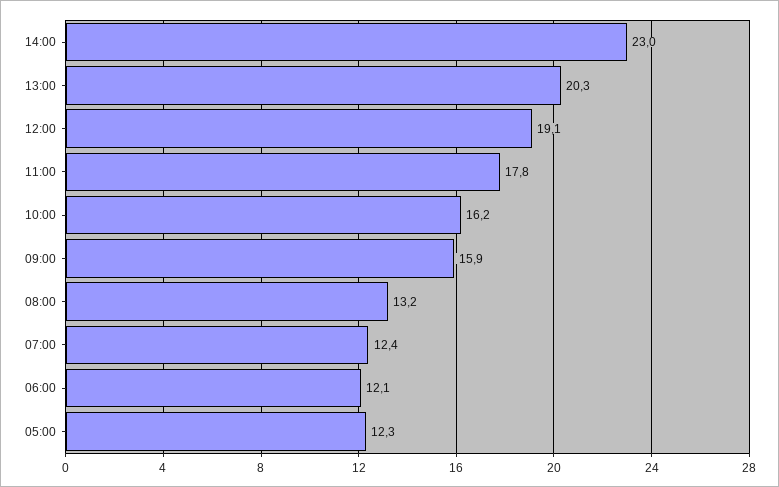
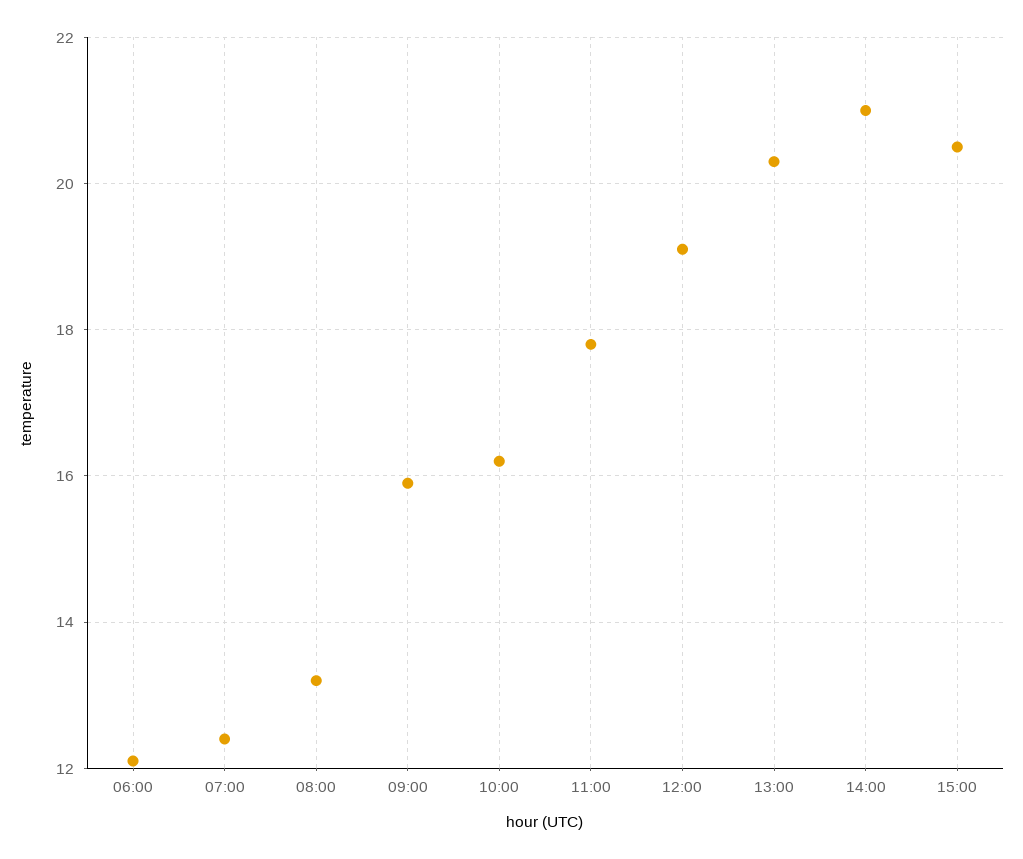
14:00: 23 -> 21
05:00: 12.3 -> none
15:00: none -> 20.5

